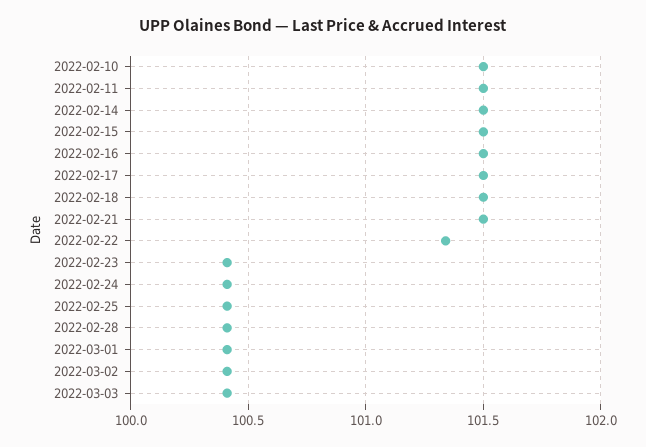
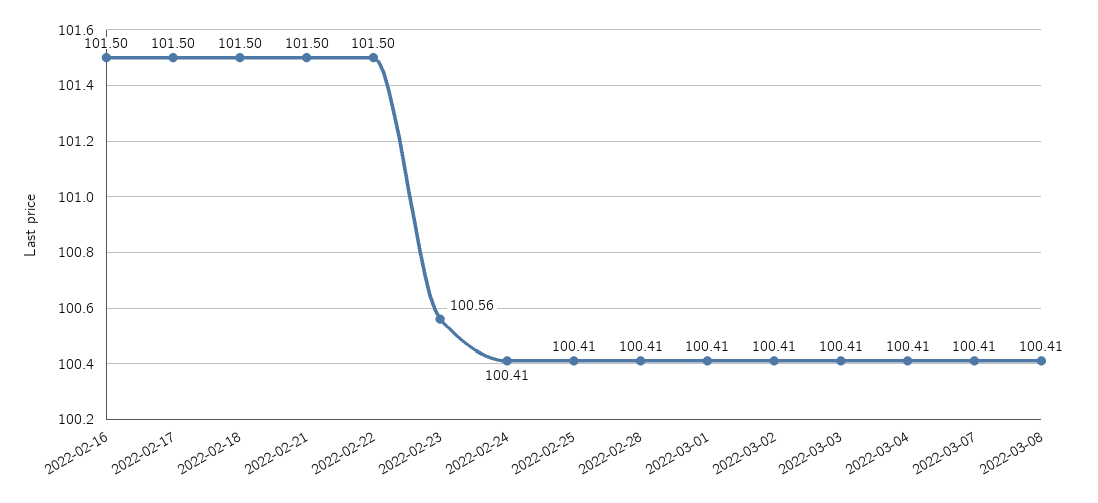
2022-02-10: 101.5 -> none
2022-02-11: 101.5 -> none
2022-02-14: 101.5 -> none
2022-02-15: 101.5 -> none
2022-02-22: 101.35 -> 101.5
2022-02-23: 100.4 -> 100.56
2022-03-04: none -> 100.41
2022-03-07: none -> 100.41
2022-03-08: none -> 100.41

